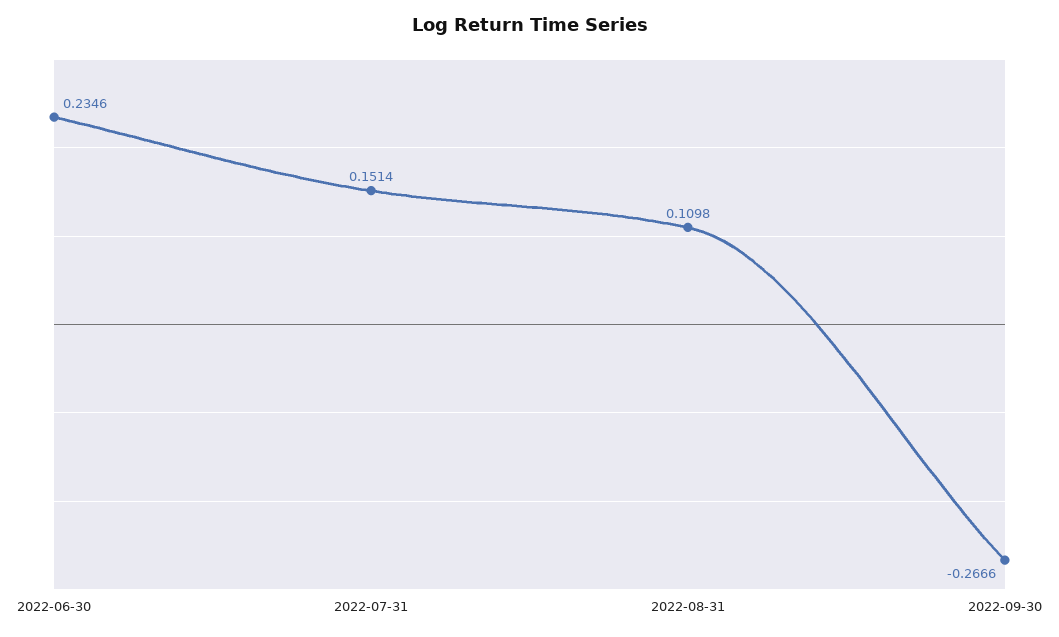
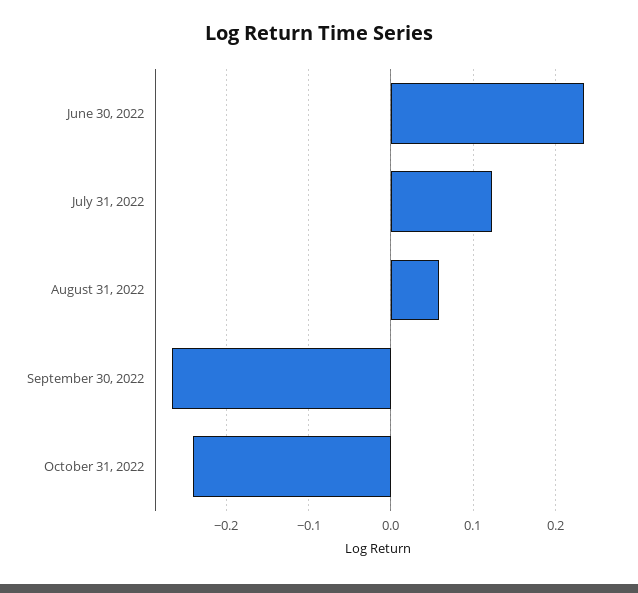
2022-07-31: 0.1514 -> 0.12
2022-08-31: 0.1098 -> 0.06
October 31, 2022: none -> -0.24

